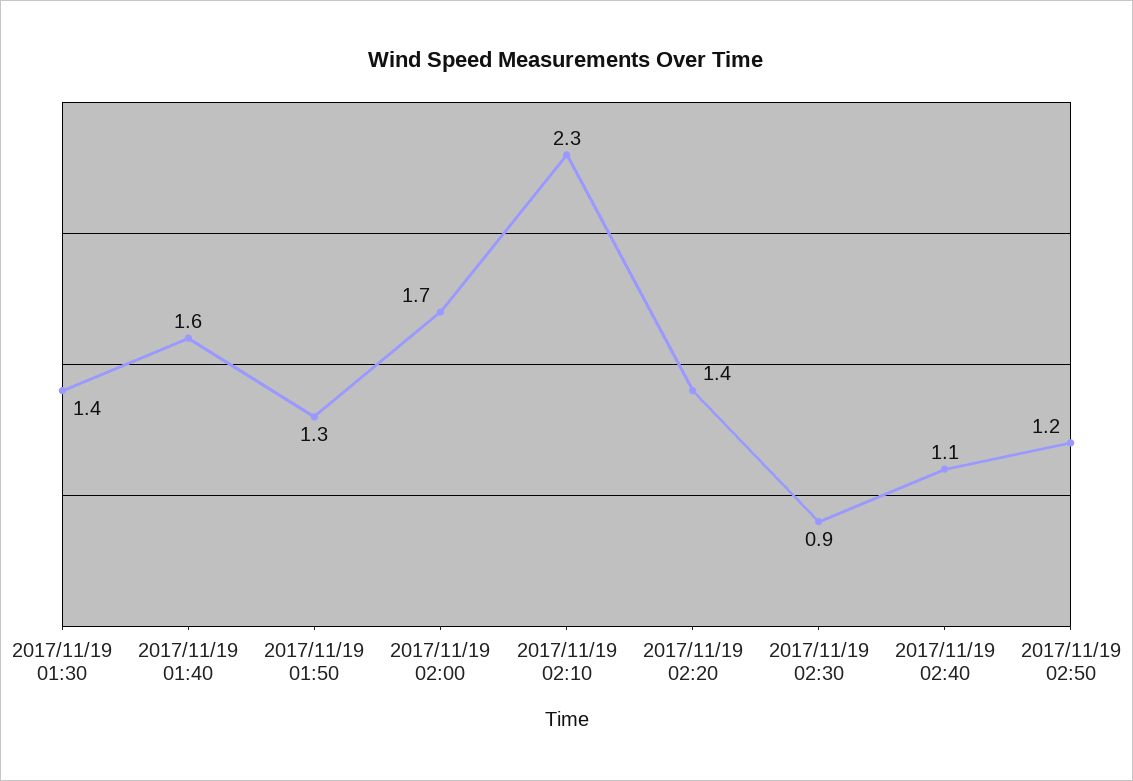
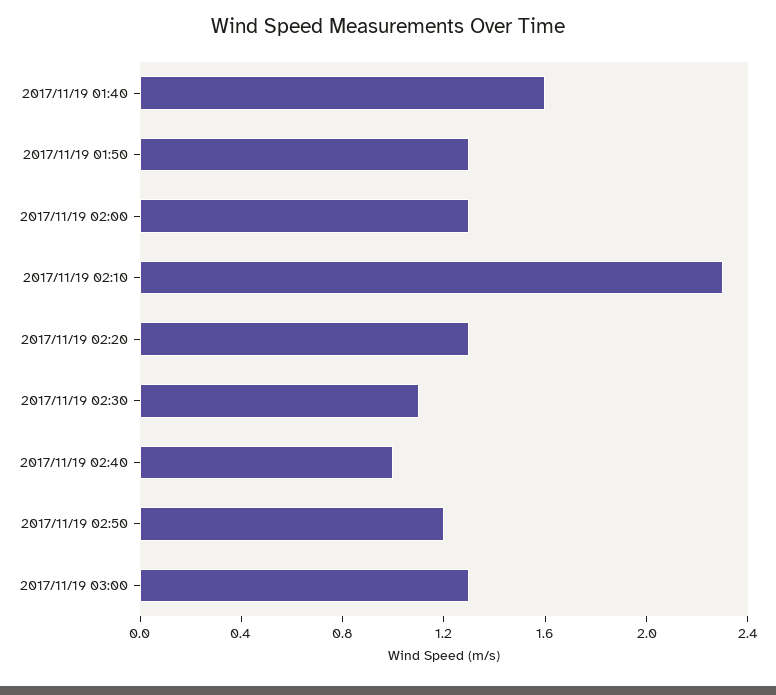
2017/11/19 01:30: 1.4 -> none
2017/11/19 02:00: 1.7 -> 1.3
2017/11/19 02:20: 1.4 -> 1.3
2017/11/19 02:30: 0.9 -> 1.1
2017/11/19 02:40: 1.1 -> 1
2017/11/19 03:00: none -> 1.3

